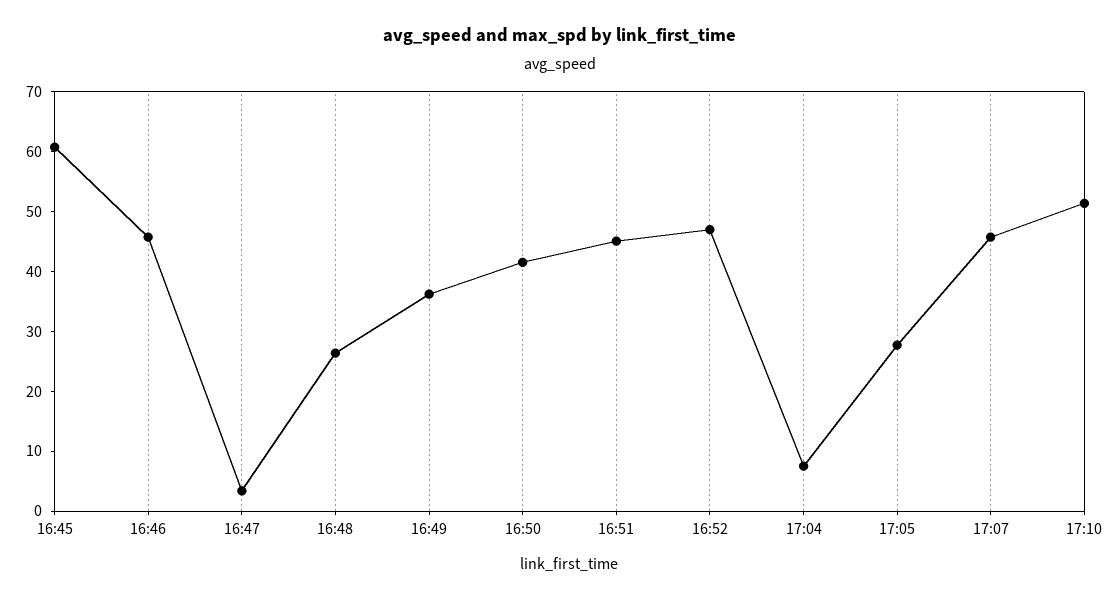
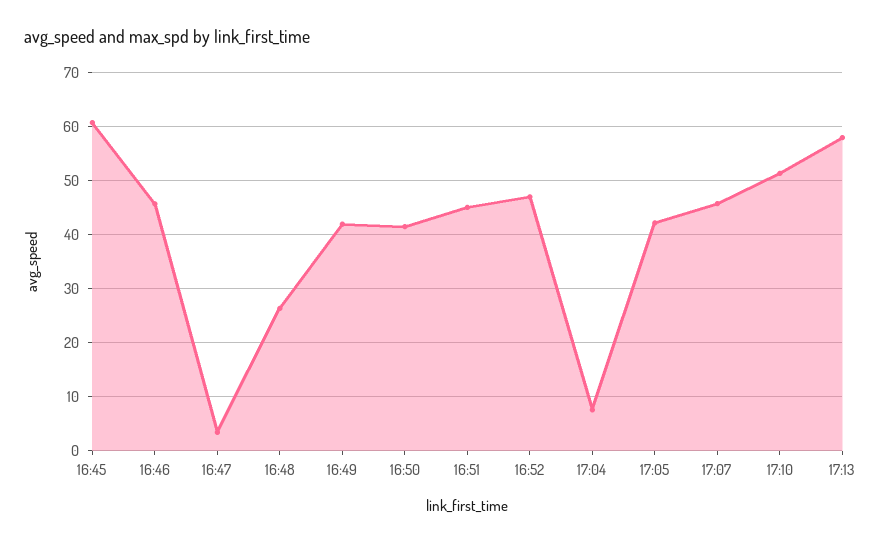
16:49: 36 -> 42
17:05: 28 -> 42
17:13: none -> 58

